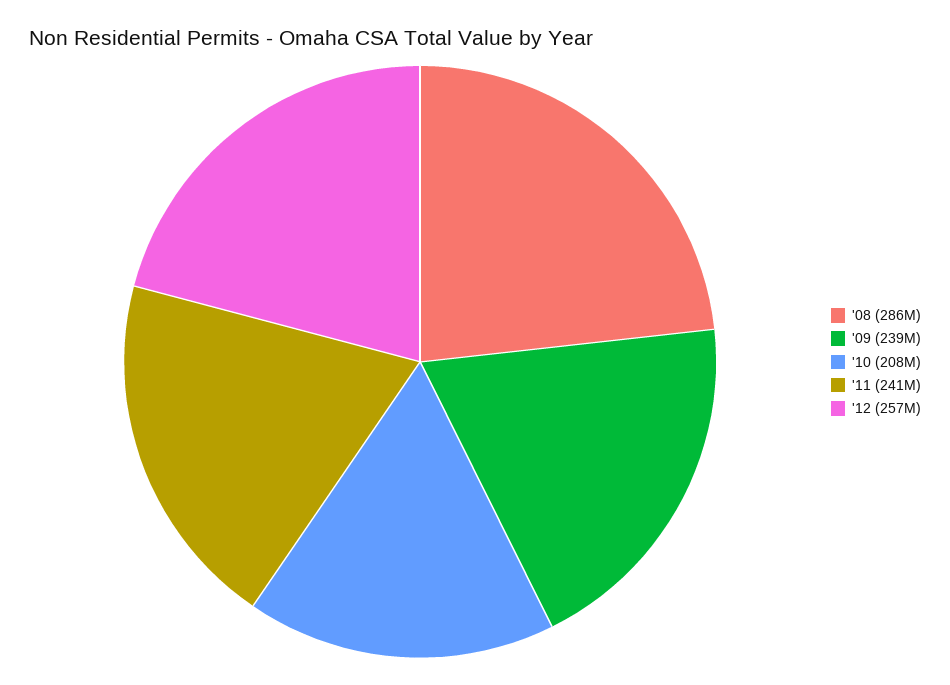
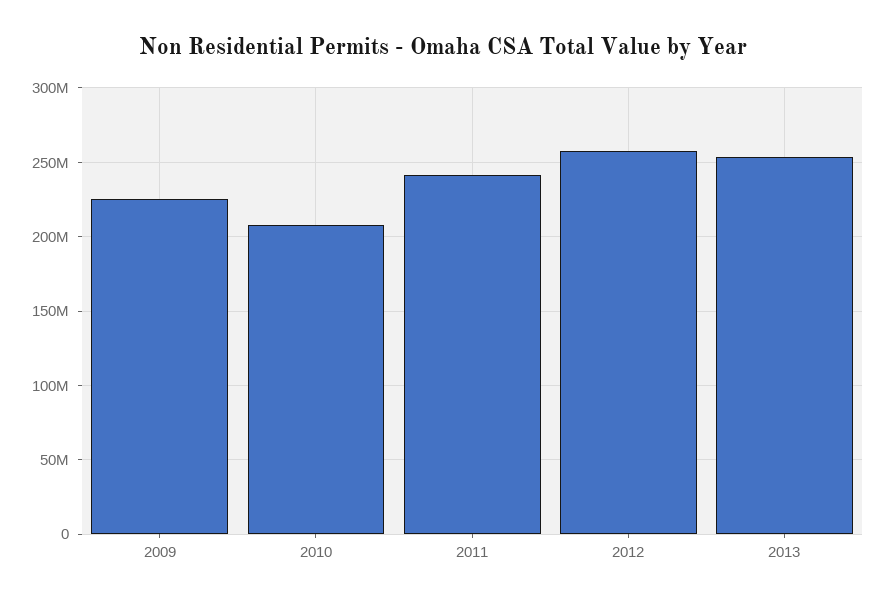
'08: 286000000 -> none
'09: 239000000 -> 225000000
2013: none -> 255000000

